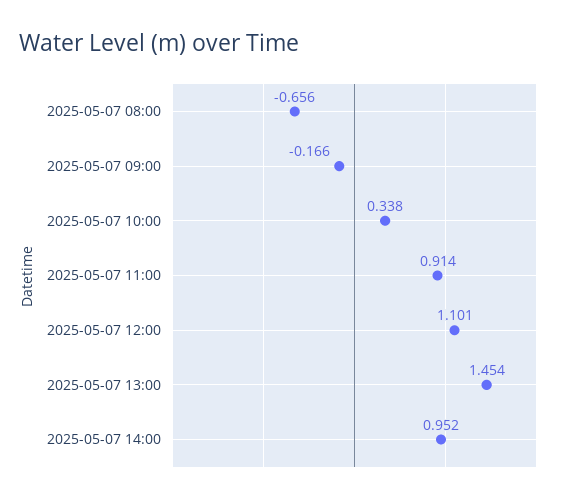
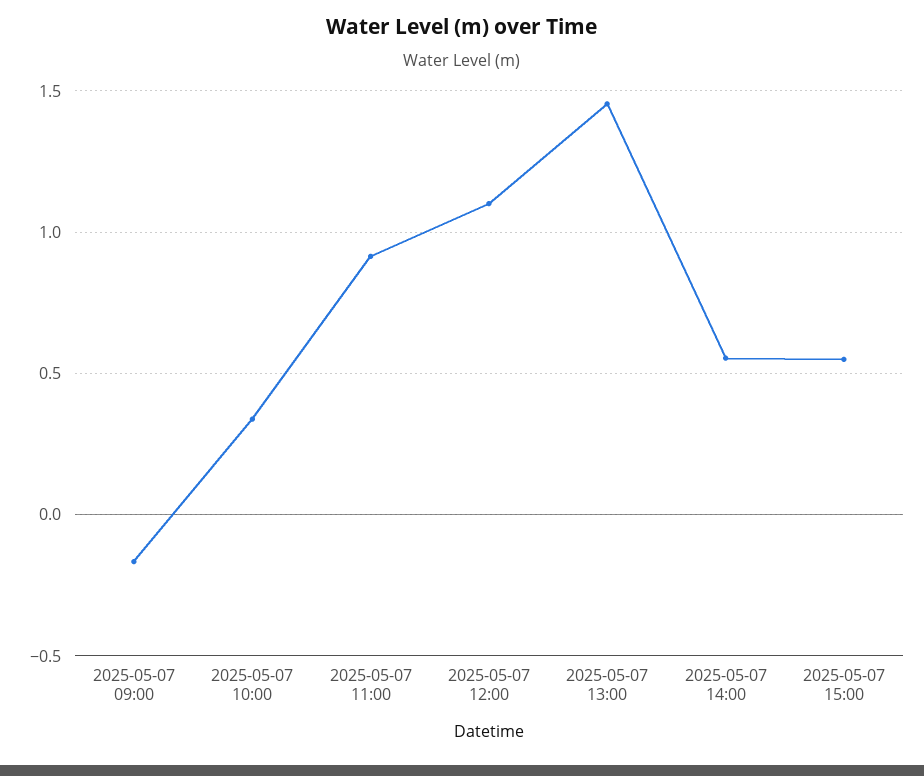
2025-05-07 08:00: -0.656 -> none
2025-05-07 14:00: 0.952 -> 0.55
2025-05-07 15:00: none -> 0.55

